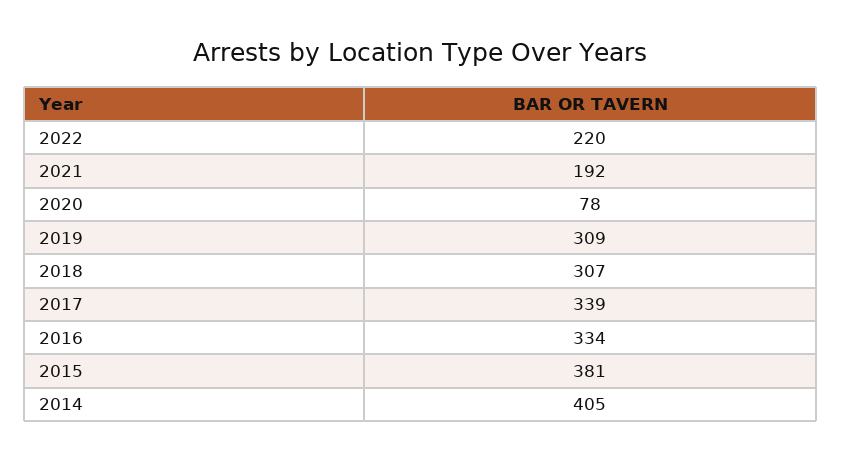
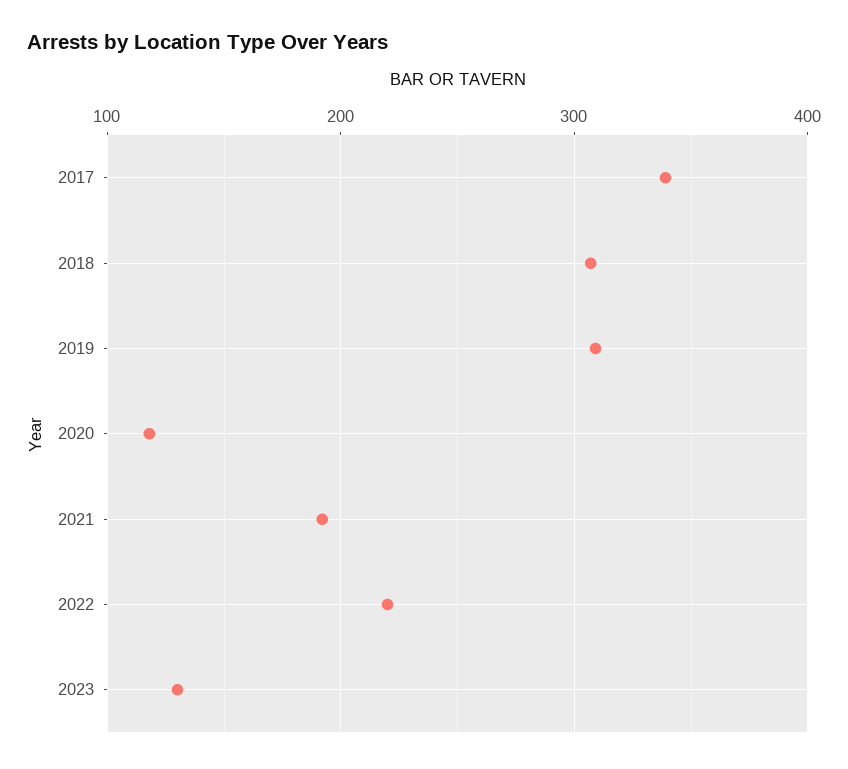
2020: 78 -> 120
2016: 334 -> none
2015: 381 -> none
2014: 405 -> none
2023: none -> 130

